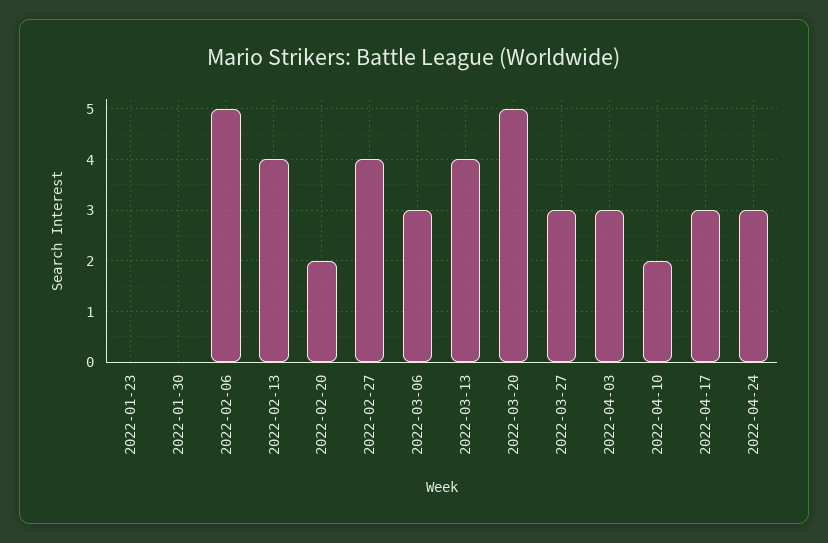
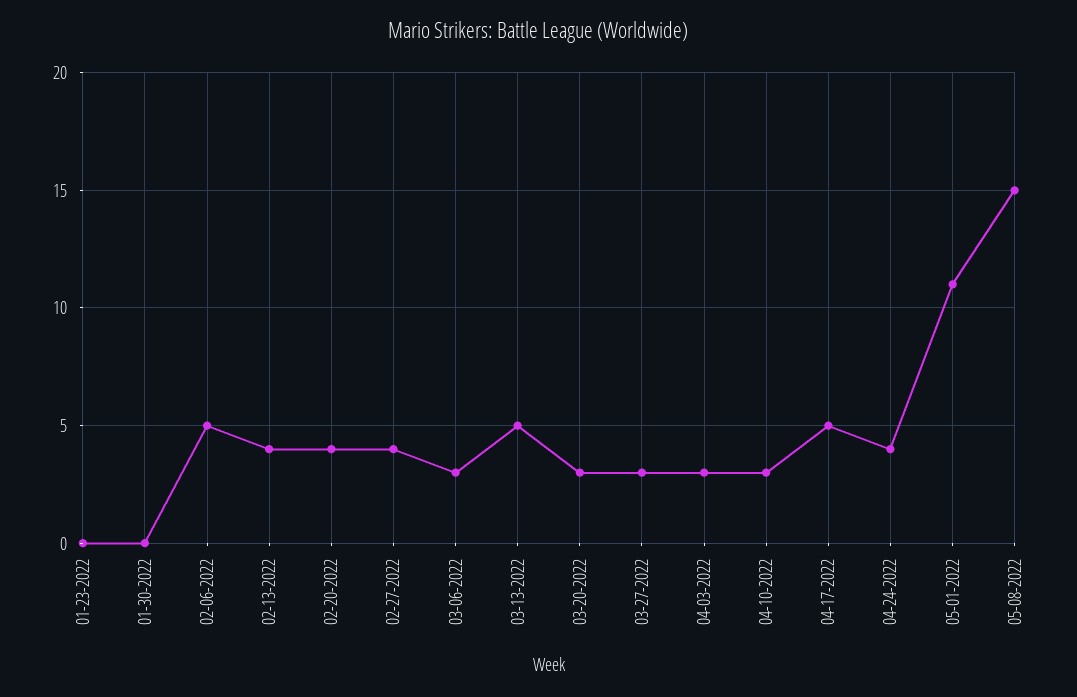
2022-02-20: 2 -> 4
2022-03-13: 4 -> 5
2022-03-20: 5 -> 3
2022-04-10: 2 -> 3
2022-04-17: 3 -> 5
2022-04-24: 3 -> 4
05-01-2022: none -> 11
05-08-2022: none -> 15

